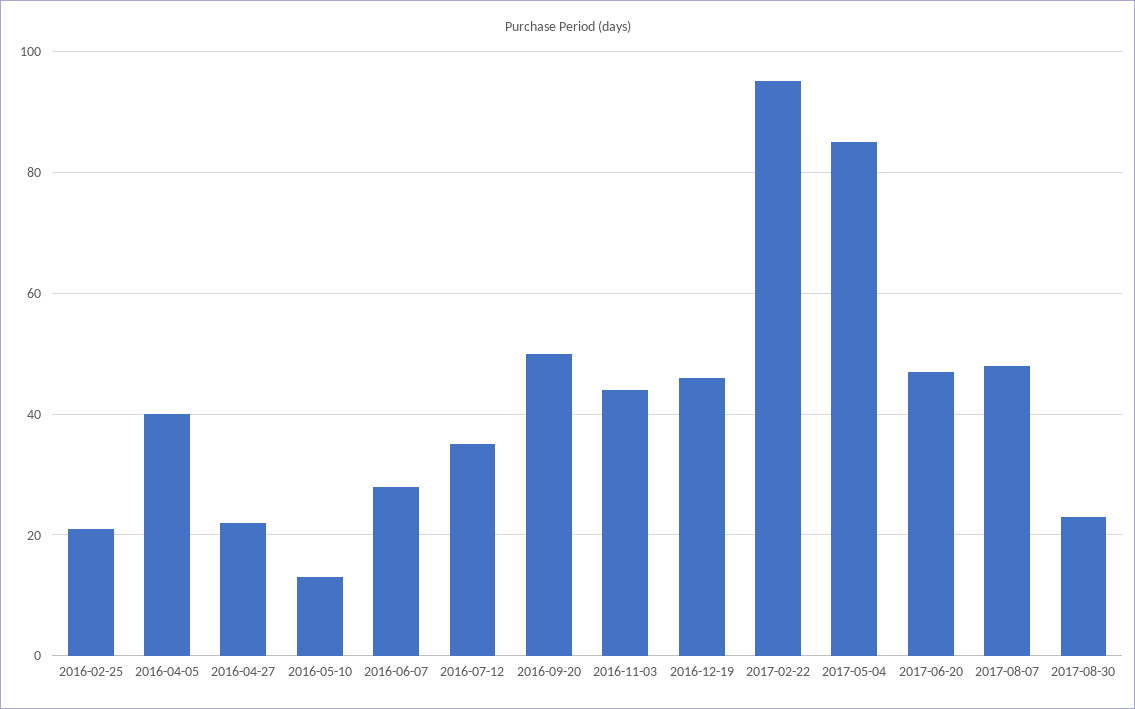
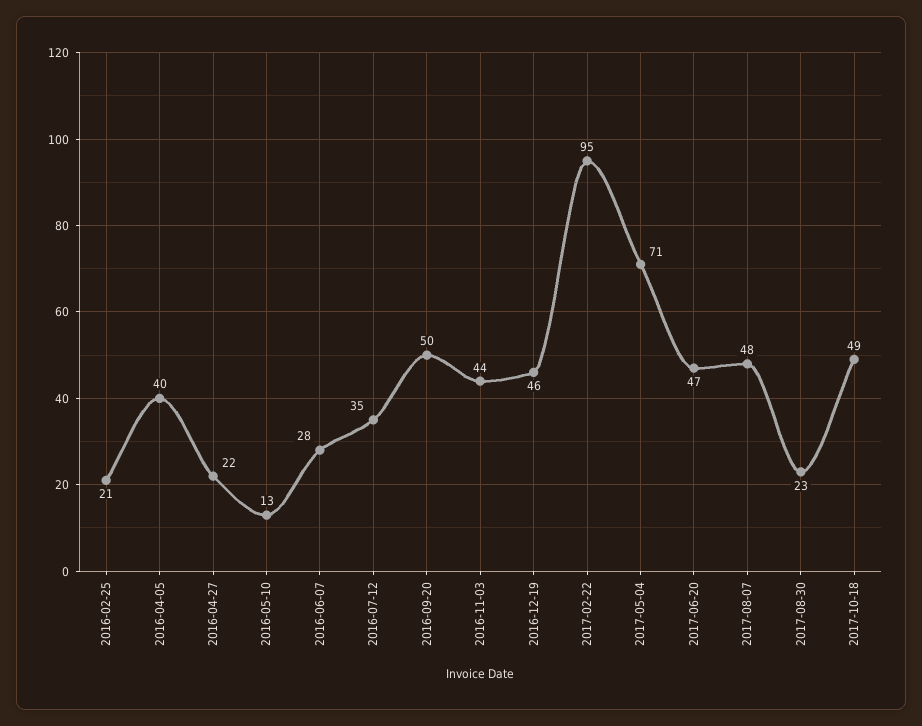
2017-05-04: 85 -> 71
2017-10-18: none -> 49

